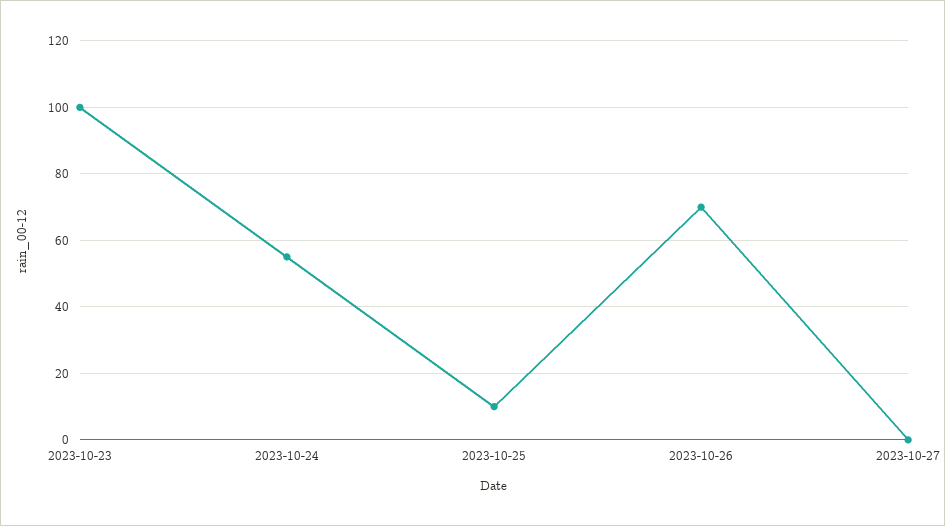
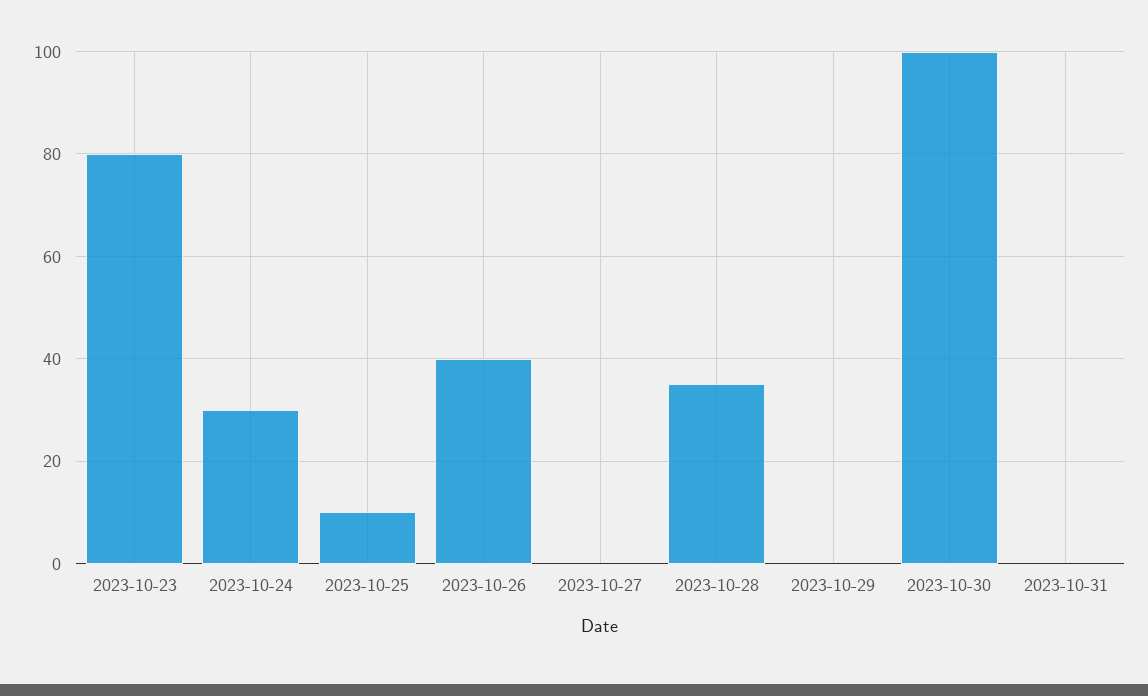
2023-10-23: 100 -> 80
2023-10-24: 55 -> 30
2023-10-26: 70 -> 40
2023-10-28: none -> 35
2023-10-29: none -> 0
2023-10-30: none -> 100
2023-10-31: none -> 0

